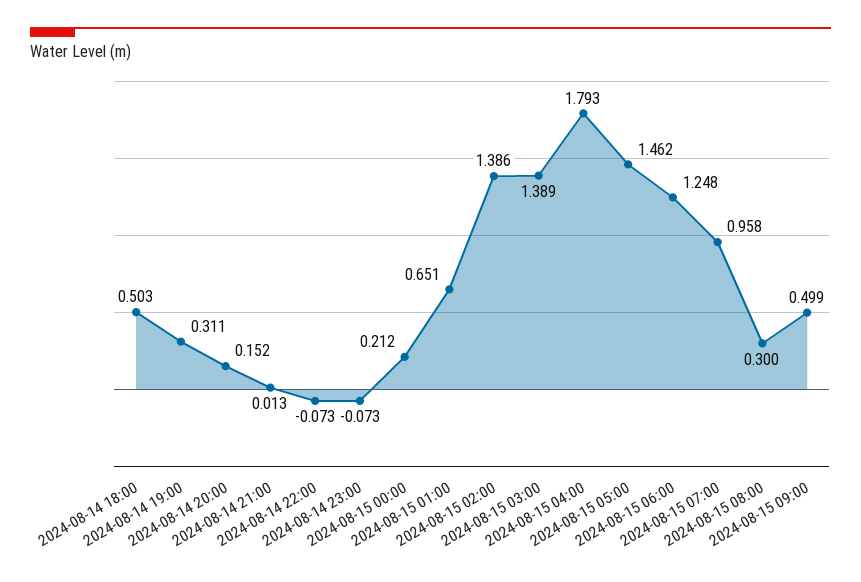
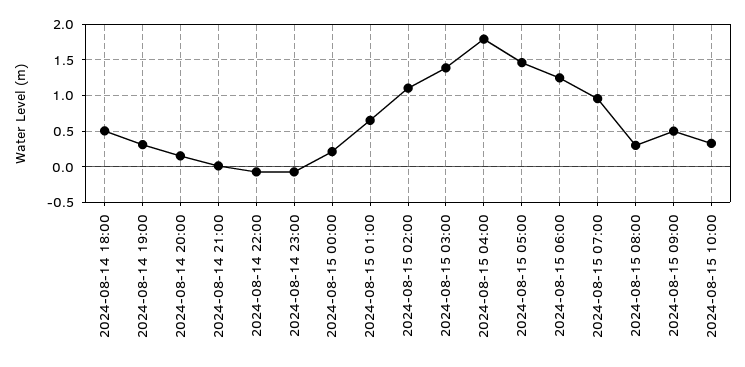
2024-08-15 02:00: 1.386 -> 1.1
2024-08-15 10:00: none -> 0.3

